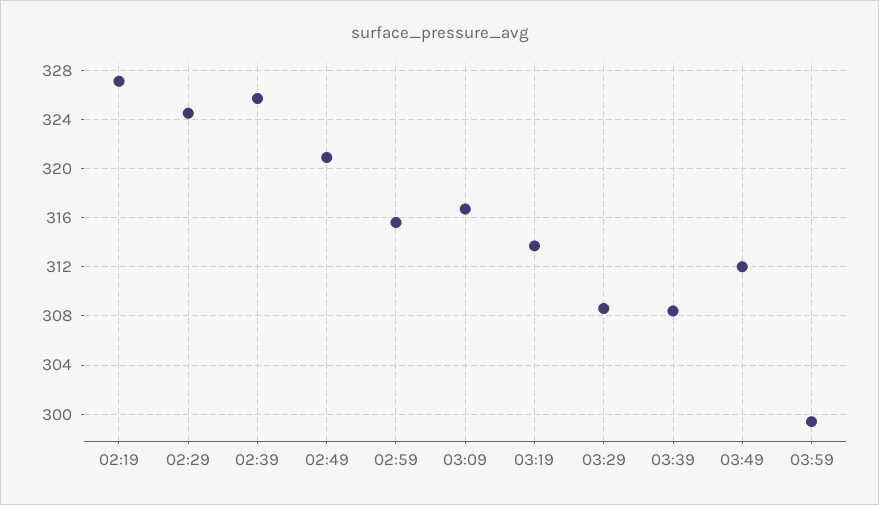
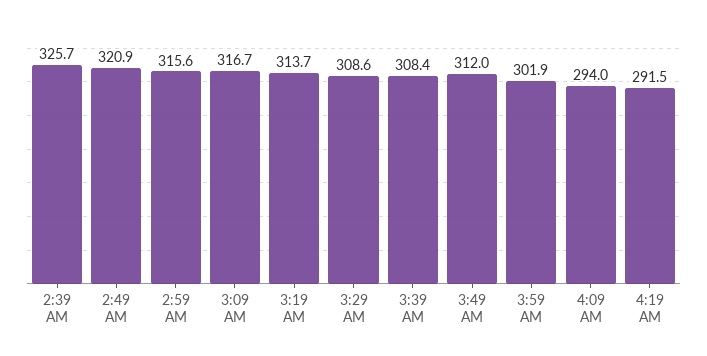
02:19: 327 -> none
02:29: 324.5 -> none
03:59: 299.5 -> 301.9
4:09 AM: none -> 294
4:19 AM: none -> 291.5

